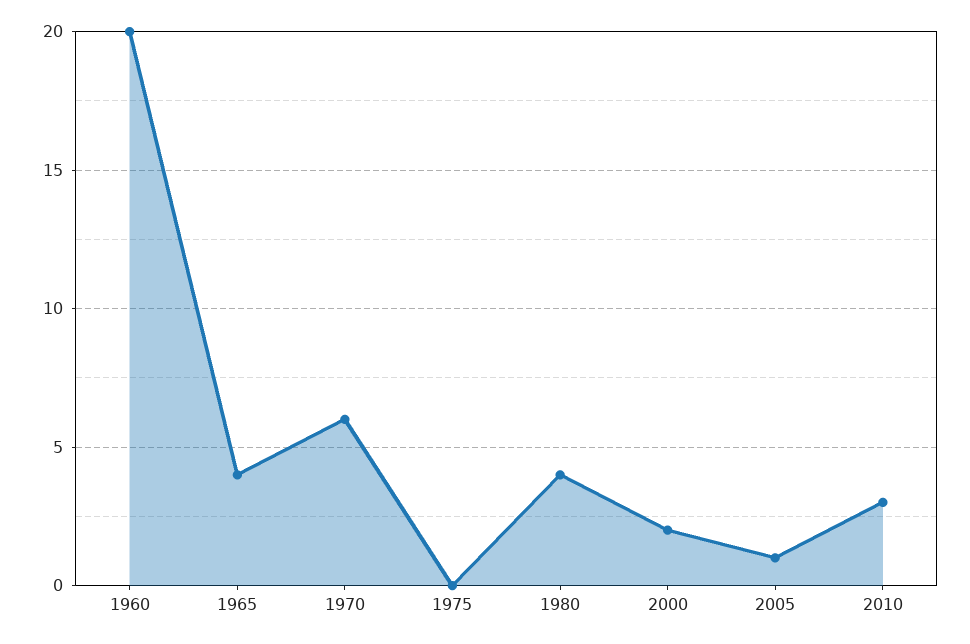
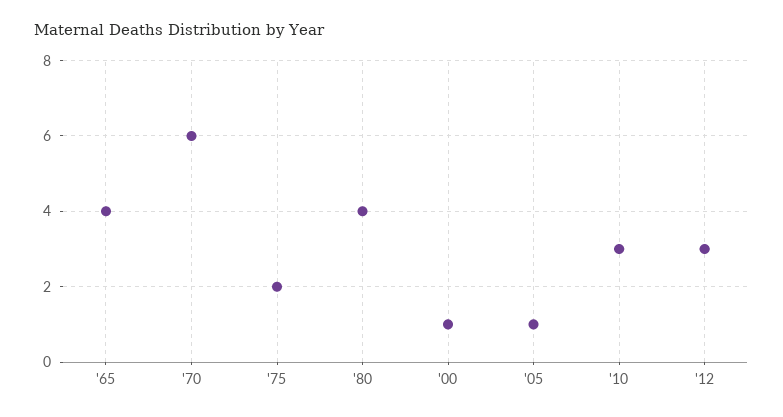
1960: 20 -> none
1975: 0 -> 2
2000: 2 -> 1
'12: none -> 3

